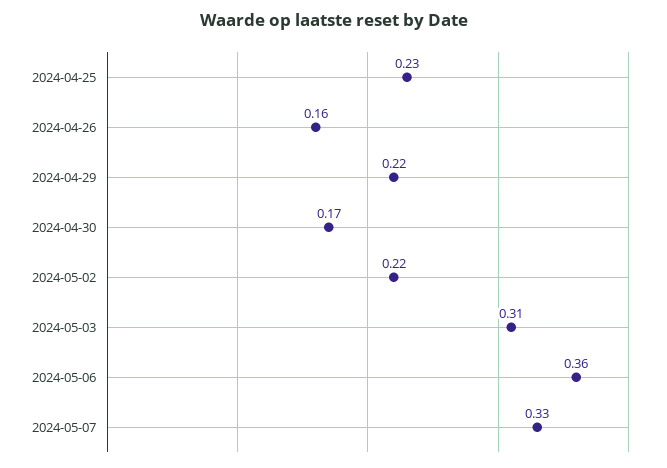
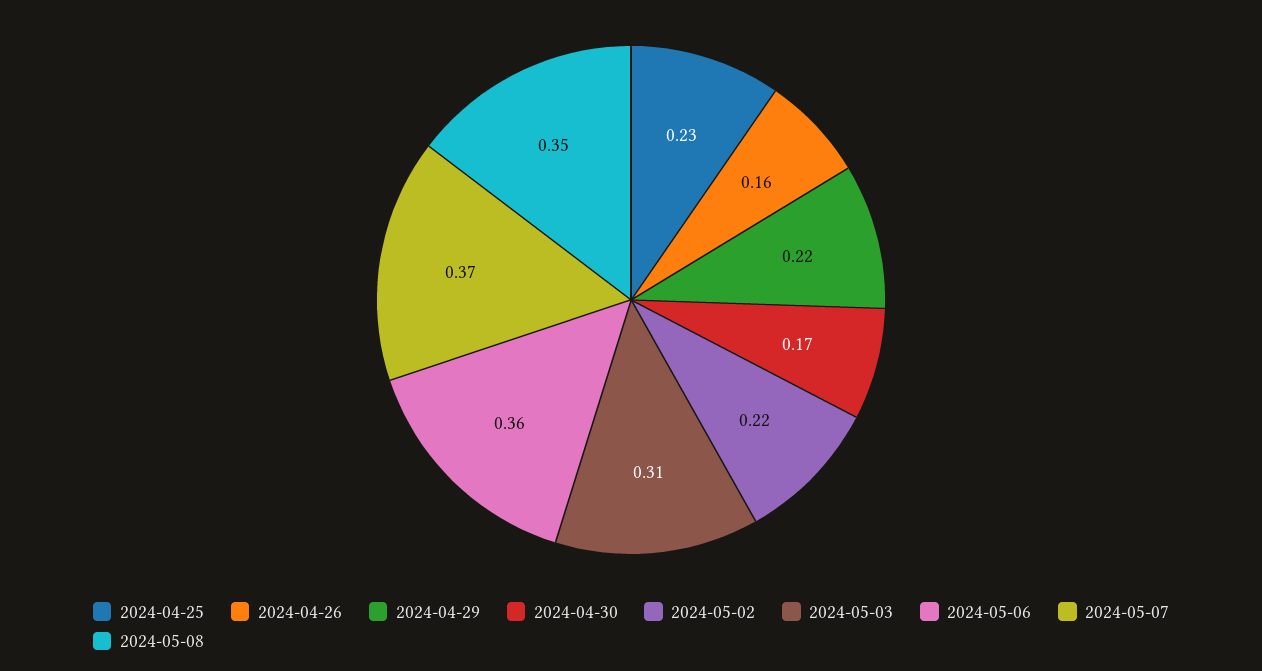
2024-05-07: 0.33 -> 0.37
2024-05-08: none -> 0.35

